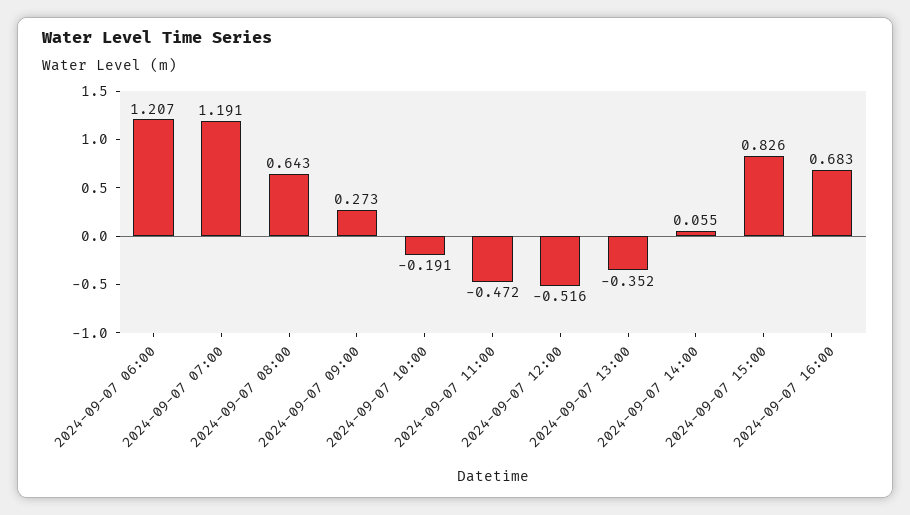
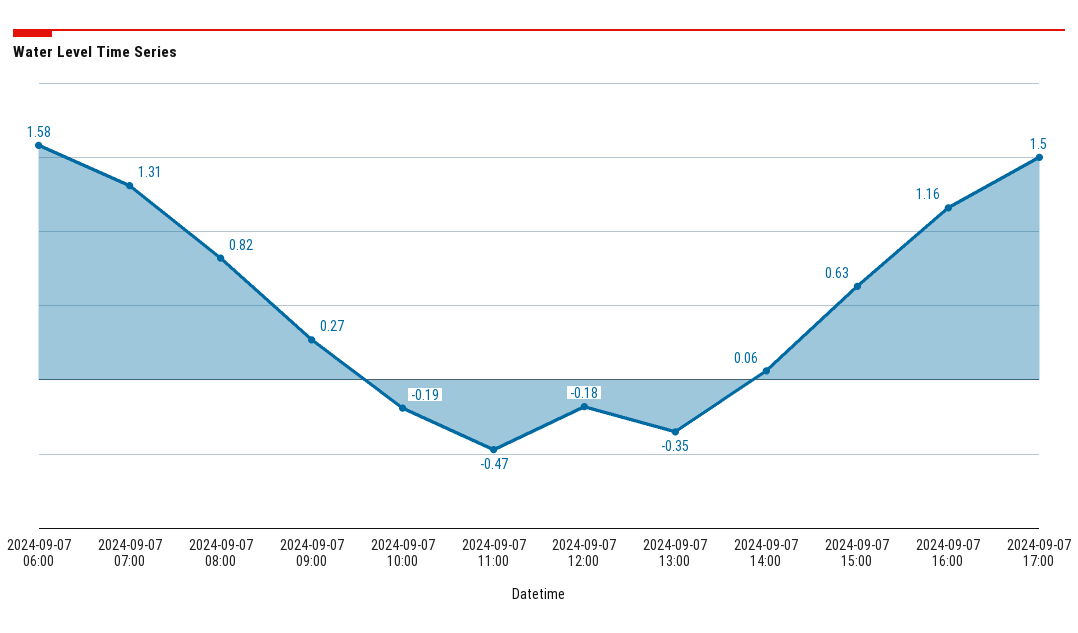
2024-09-07 06:00: 1.207 -> 1.58
2024-09-07 07:00: 1.191 -> 1.31
2024-09-07 08:00: 0.643 -> 0.82
2024-09-07 12:00: -0.516 -> -0.18
2024-09-07 15:00: 0.826 -> 0.63
2024-09-07 16:00: 0.683 -> 1.16
2024-09-07 17:00: none -> 1.5

